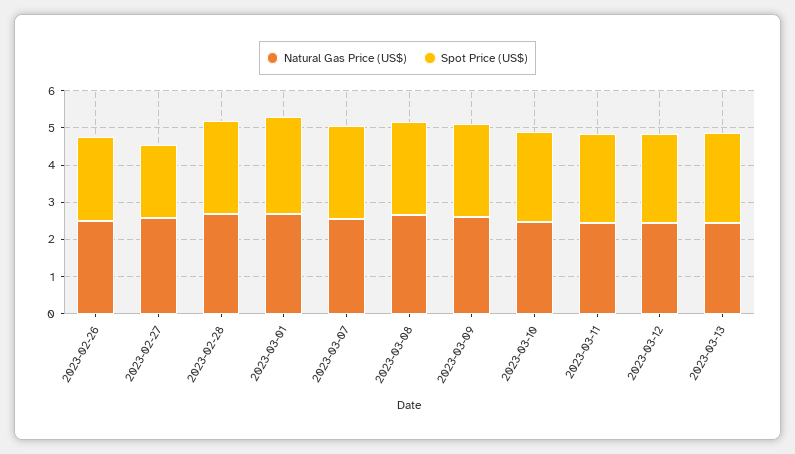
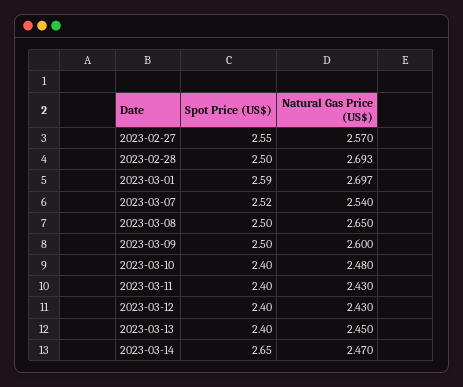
Natural Gas Price (US$), 2023-02-26: 2.5 -> none
Spot Price (US$), 2023-02-26: 2.25 -> none
Spot Price (US$), 2023-02-27: 2 -> 2.55
Spot Price (US$), 2023-03-14: none -> 2.65
Natural Gas Price (US$), 2023-03-14: none -> 2.47

